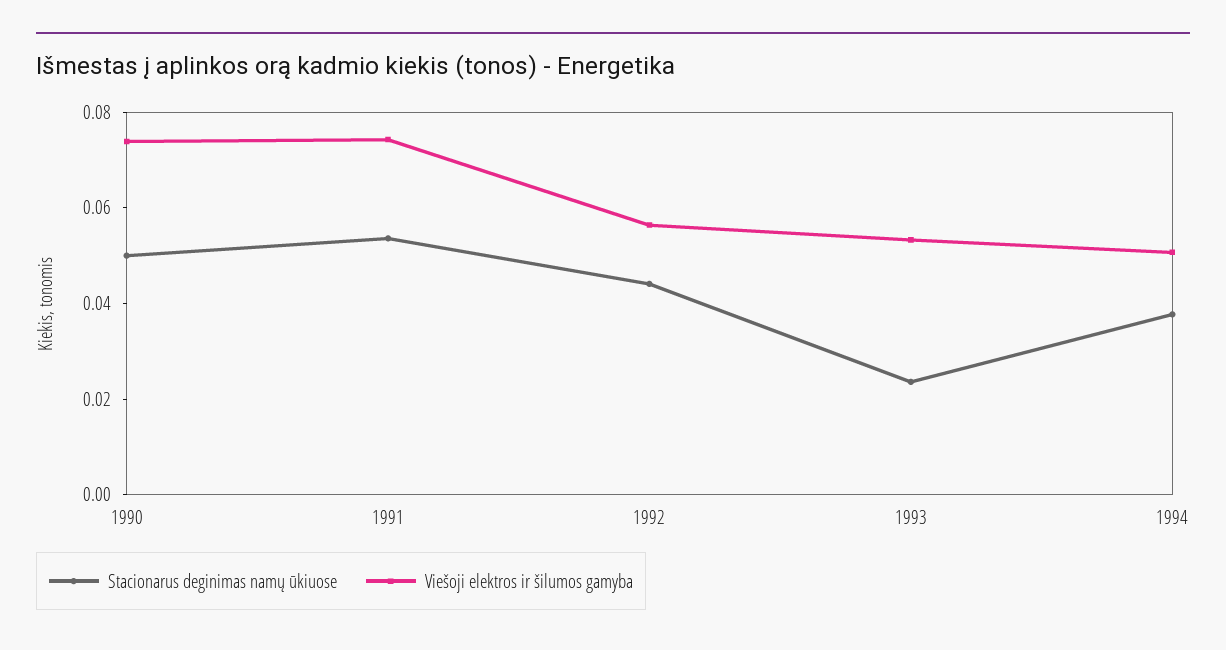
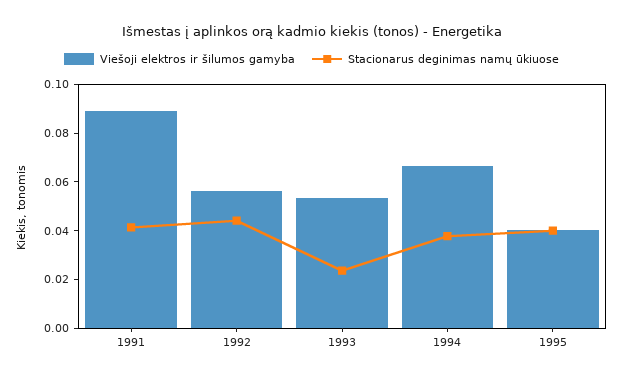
Stacionarus deginimas namų ūkiuose, 1990: 0.05 -> none
Viešoji elektros ir šilumos gamyba, 1990: 0.075 -> none
Stacionarus deginimas namų ūkiuose, 1991: 0.055 -> 0.04
Viešoji elektros ir šilumos gamyba, 1991: 0.075 -> 0.09
Viešoji elektros ir šilumos gamyba, 1994: 0.05 -> 0.065
Viešoji elektros ir šilumos gamyba, 1995: none -> 0.04
Stacionarus deginimas namų ūkiuose, 1995: none -> 0.04

